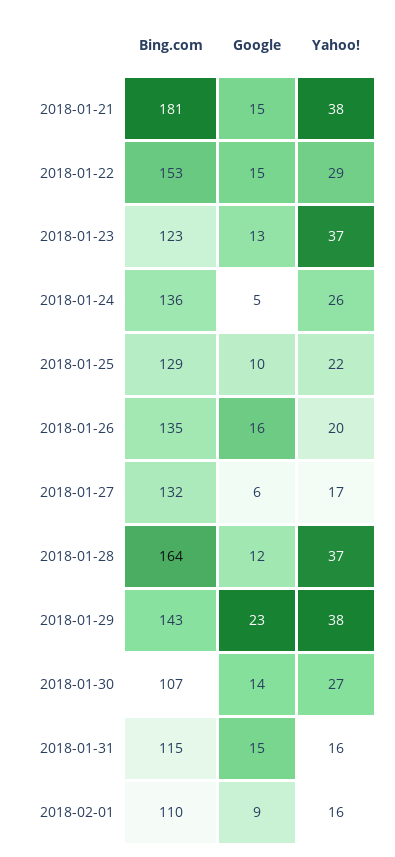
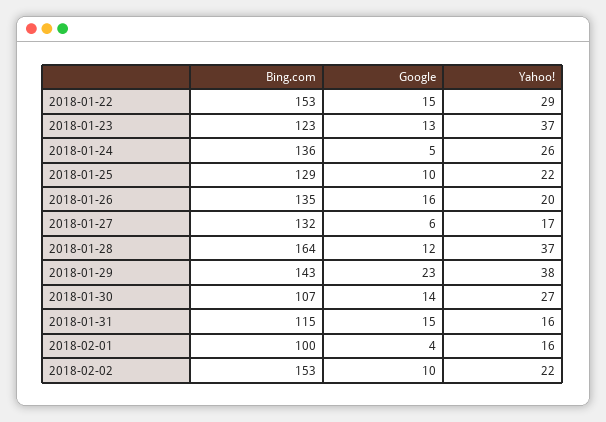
Bing.com, 2018-01-21: 181 -> none
Google, 2018-01-21: 15 -> none
Yahoo!, 2018-01-21: 38 -> none
Bing.com, 2018-02-01: 110 -> 100
Google, 2018-02-01: 9 -> 4
Bing.com, 2018-02-02: none -> 153
Google, 2018-02-02: none -> 10
Yahoo!, 2018-02-02: none -> 22

